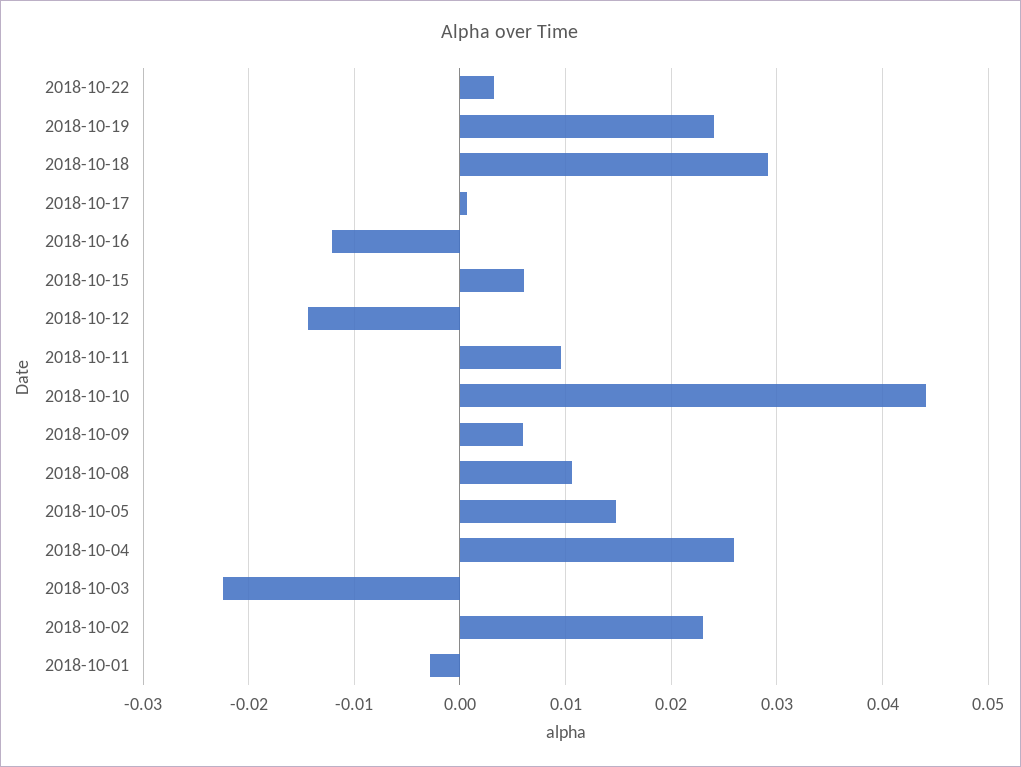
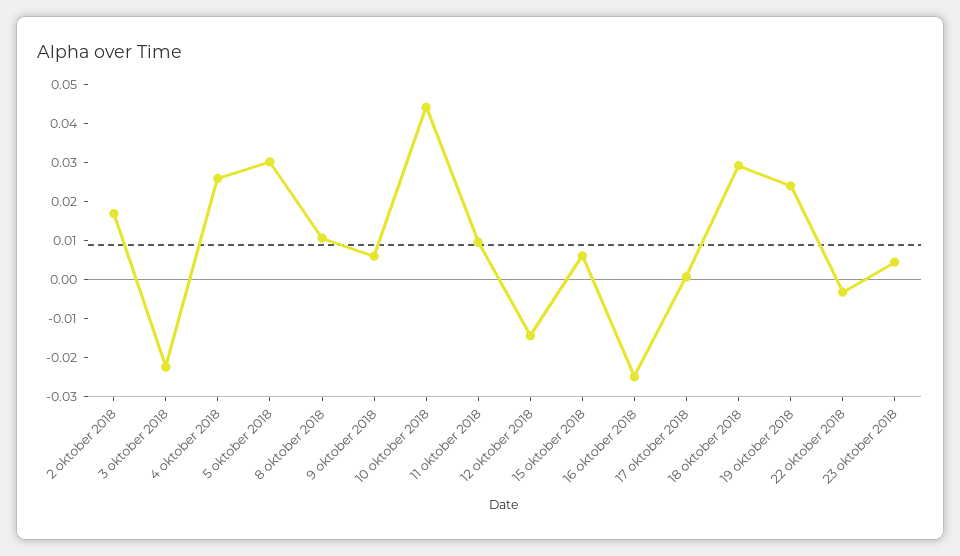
2018-10-22: 0.003 -> -0.0025
2018-10-16: -0.012 -> -0.025
2018-10-05: 0.015 -> 0.03
2018-10-02: 0.023 -> 0.0175
2018-10-01: -0.003 -> none
23 oktober 2018: none -> 0.005

